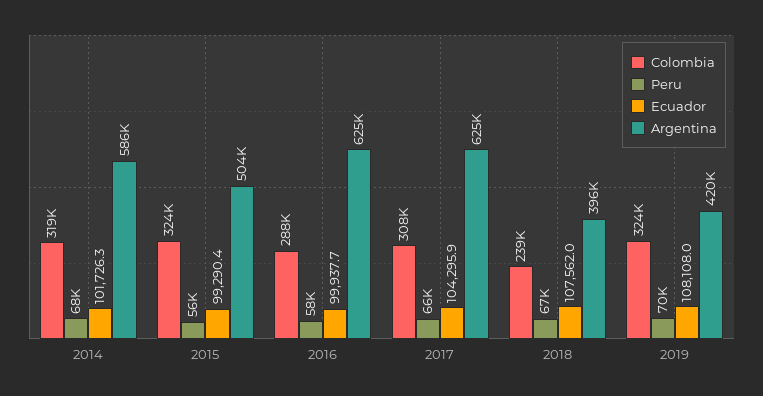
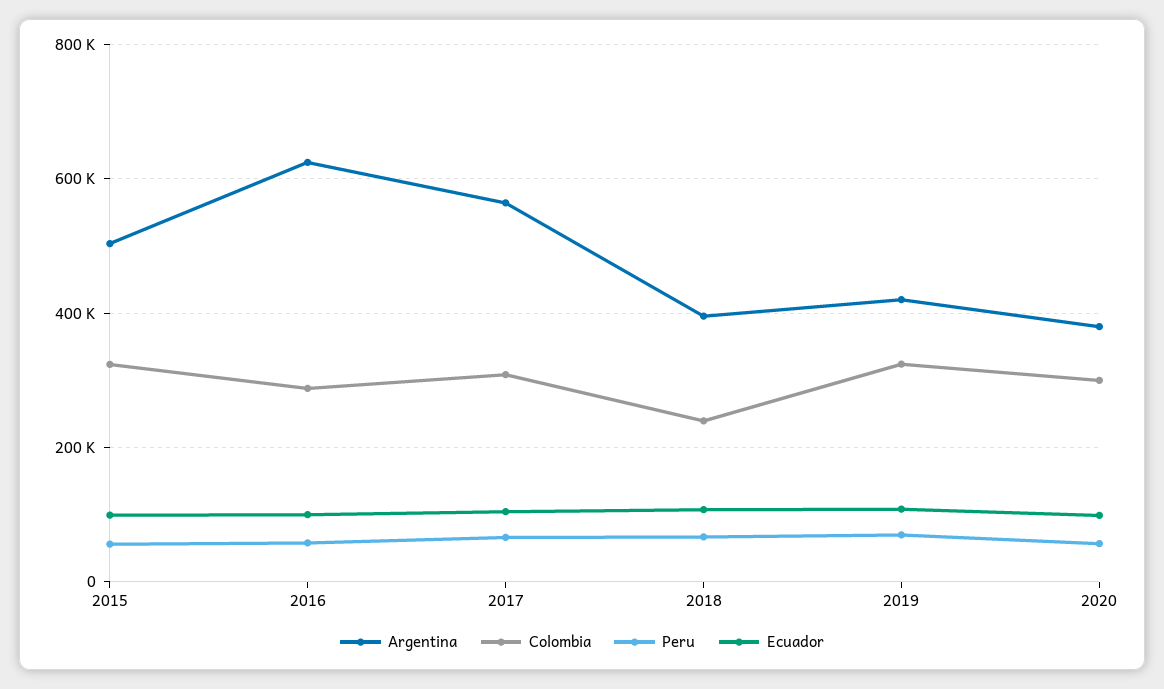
Colombia, 2014: 319000 -> none
Peru, 2014: 68000 -> none
Ecuador, 2014: 101726.3 -> none
Argentina, 2014: 586000 -> none
Argentina, 2017: 625000 -> 560000
Argentina, 2020: none -> 380000
Colombia, 2020: none -> 300000
Peru, 2020: none -> 60000
Ecuador, 2020: none -> 100000

